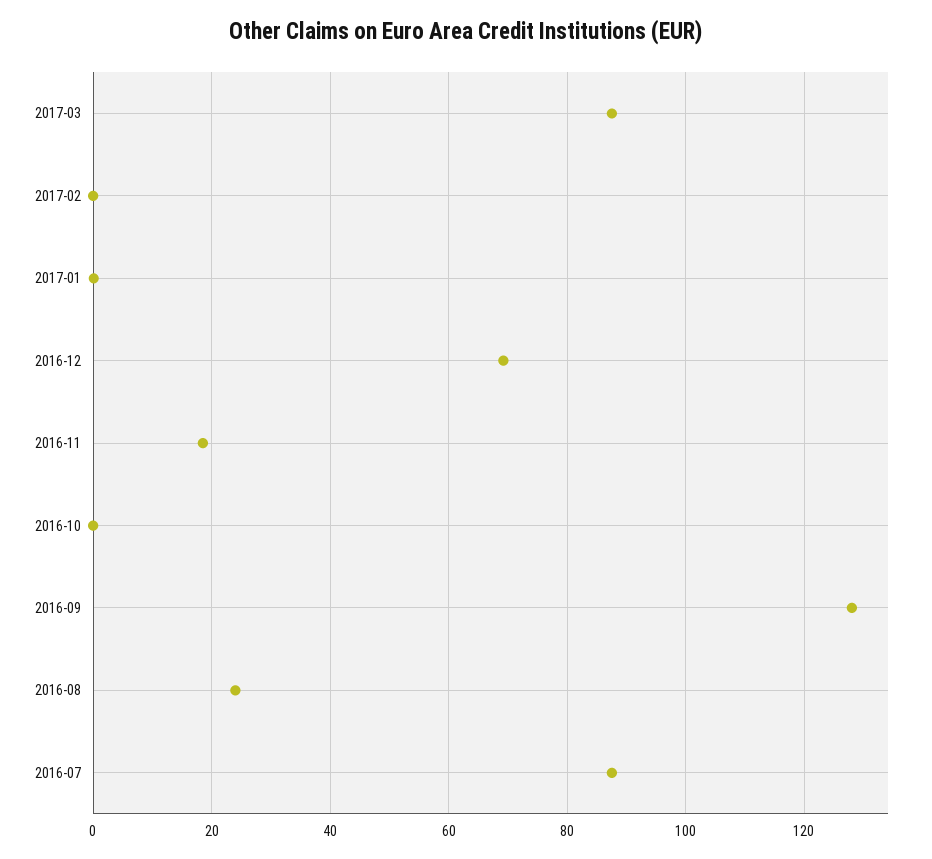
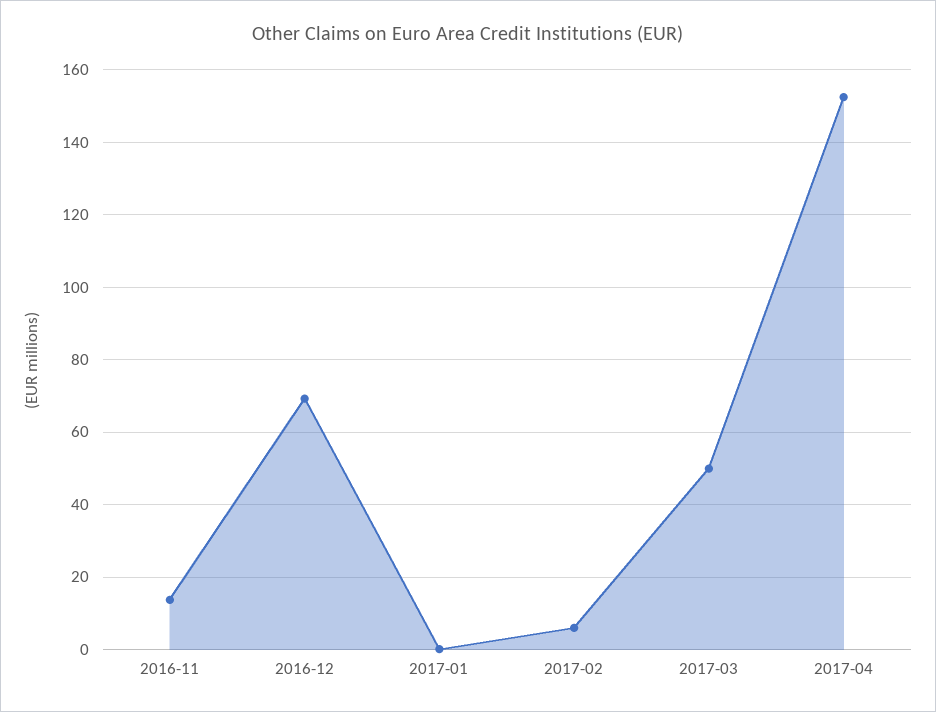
2017-03: 88 -> 50
2017-02: 0 -> 6
2016-11: 18 -> 14
2016-10: 0 -> none
2016-09: 128 -> none
2016-08: 24 -> none
2016-07: 88 -> none
2017-04: none -> 152

